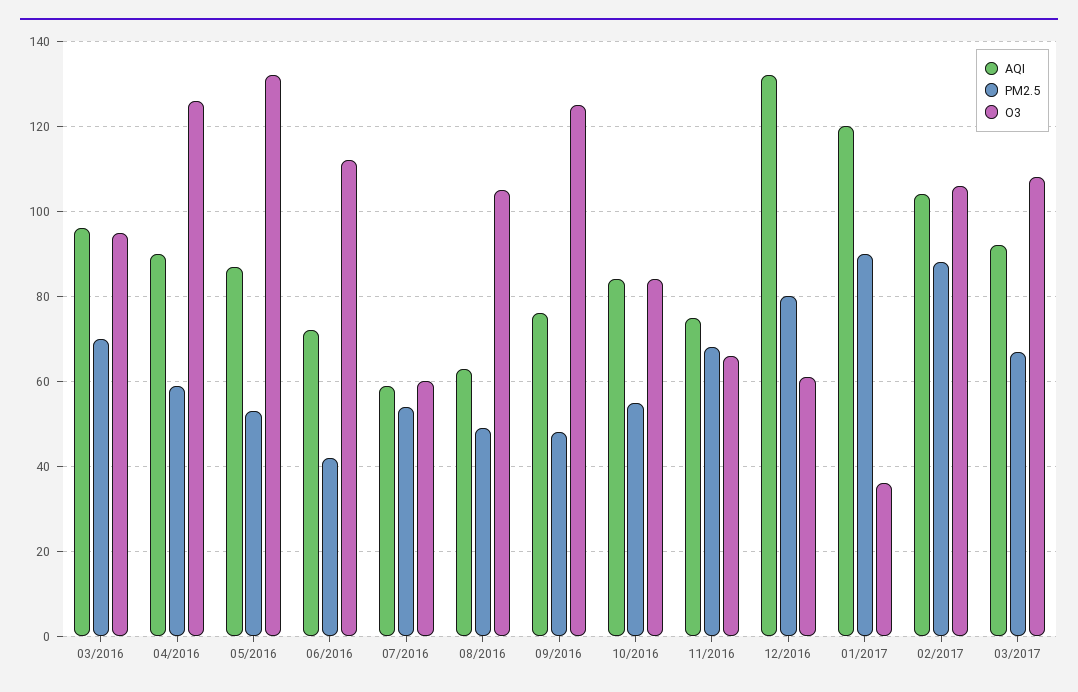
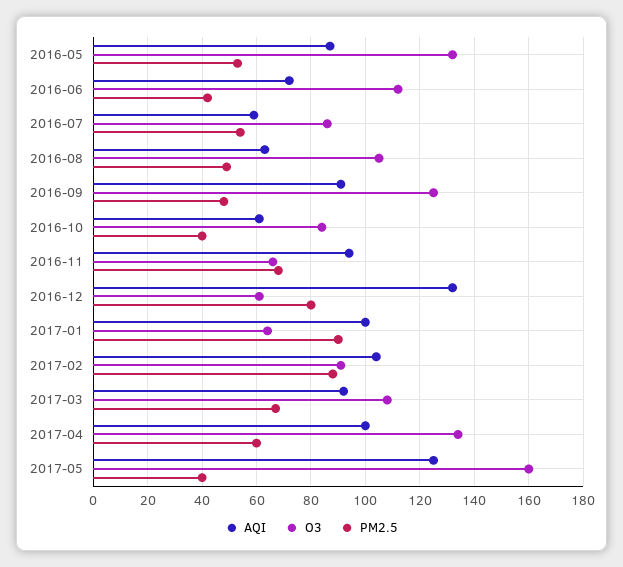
AQI, 03/2016: 95 -> none
PM2.5, 03/2016: 70 -> none
O3, 03/2016: 95 -> none
AQI, 04/2016: 90 -> none
PM2.5, 04/2016: 60 -> none
O3, 04/2016: 125 -> none
O3, 07/2016: 60 -> 85
AQI, 09/2016: 75 -> 90
AQI, 10/2016: 85 -> 60
PM2.5, 10/2016: 55 -> 40
AQI, 11/2016: 75 -> 95
AQI, 01/2017: 120 -> 100
O3, 01/2017: 35 -> 65
O3, 02/2017: 105 -> 90
AQI, 2017-04: none -> 100
O3, 2017-04: none -> 135
PM2.5, 2017-04: none -> 60
AQI, 2017-05: none -> 125
O3, 2017-05: none -> 160
PM2.5, 2017-05: none -> 40

